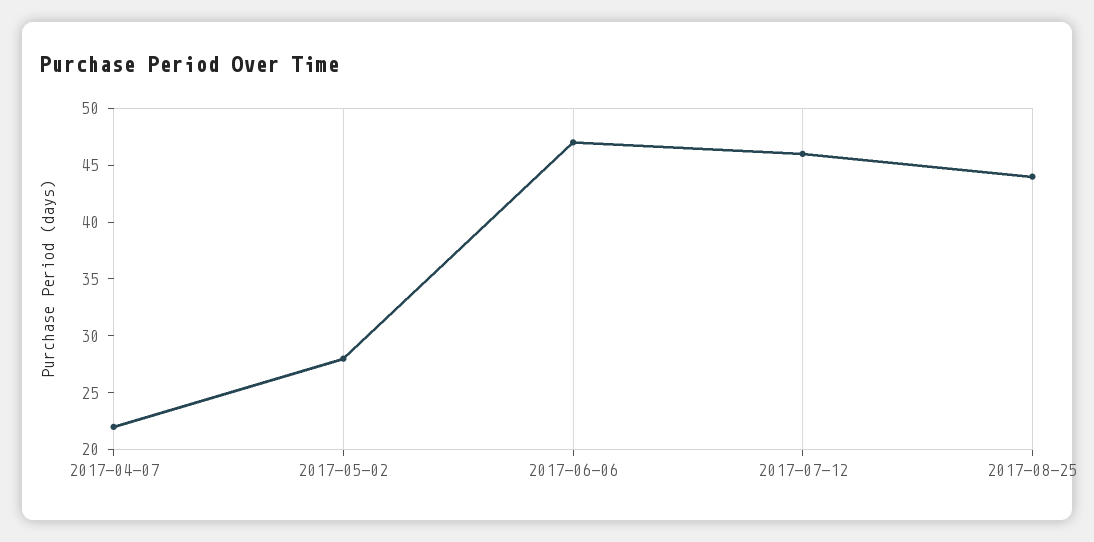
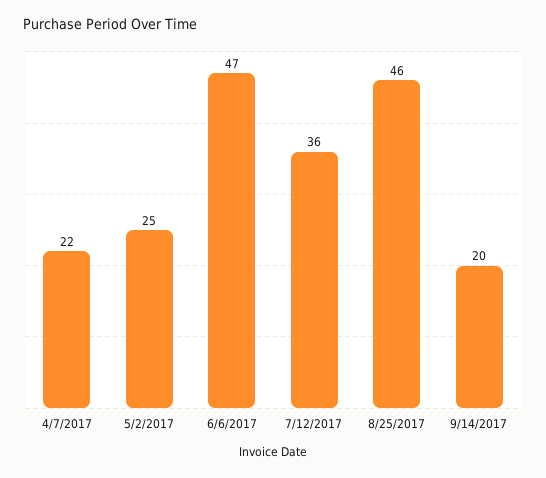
2017-05-02: 28 -> 25
2017-07-12: 46 -> 36
2017-08-25: 44 -> 46
9/14/2017: none -> 20

